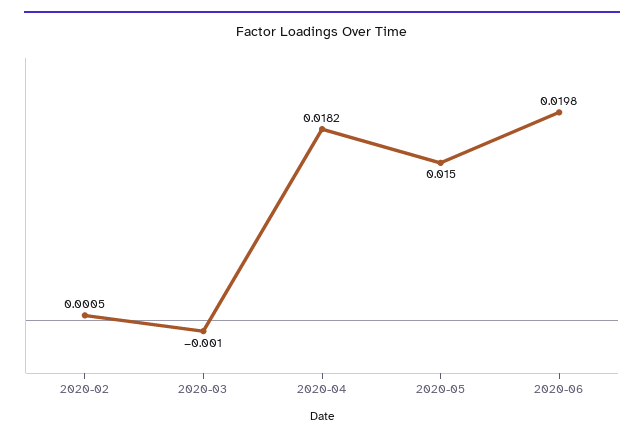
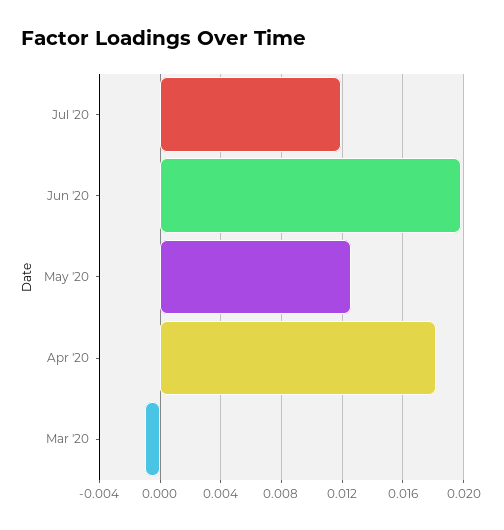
2020-02: 0.0005 -> none
2020-05: 0.015 -> 0.0125
Jul '20: none -> 0.012

